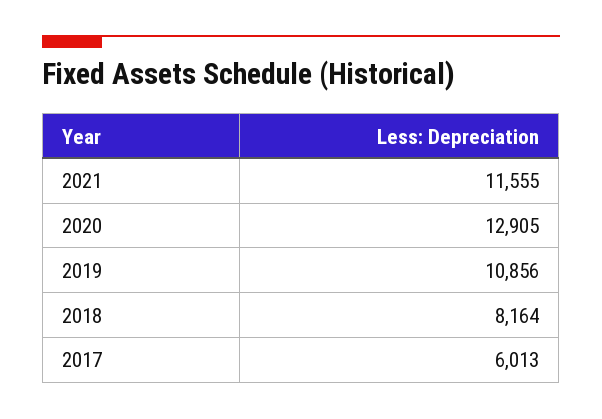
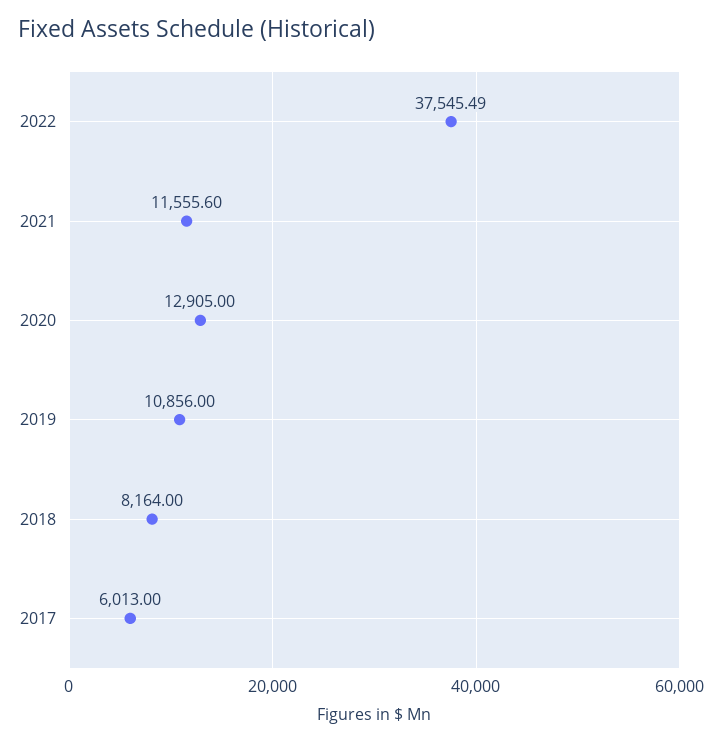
2021: 11555 -> 11555.6
2022: none -> 37545.49

